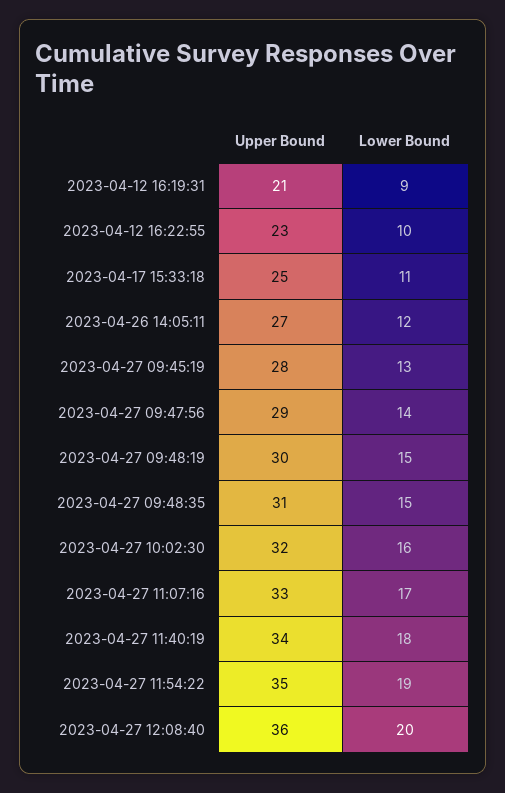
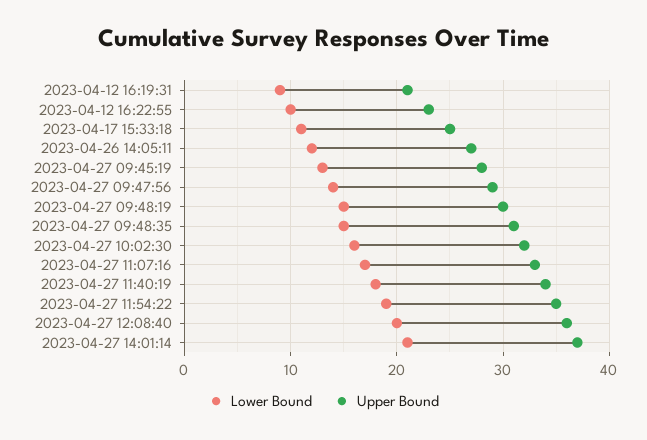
Lower Bound, 2023-04-27 14:01:14: none -> 21
Upper Bound, 2023-04-27 14:01:14: none -> 37

